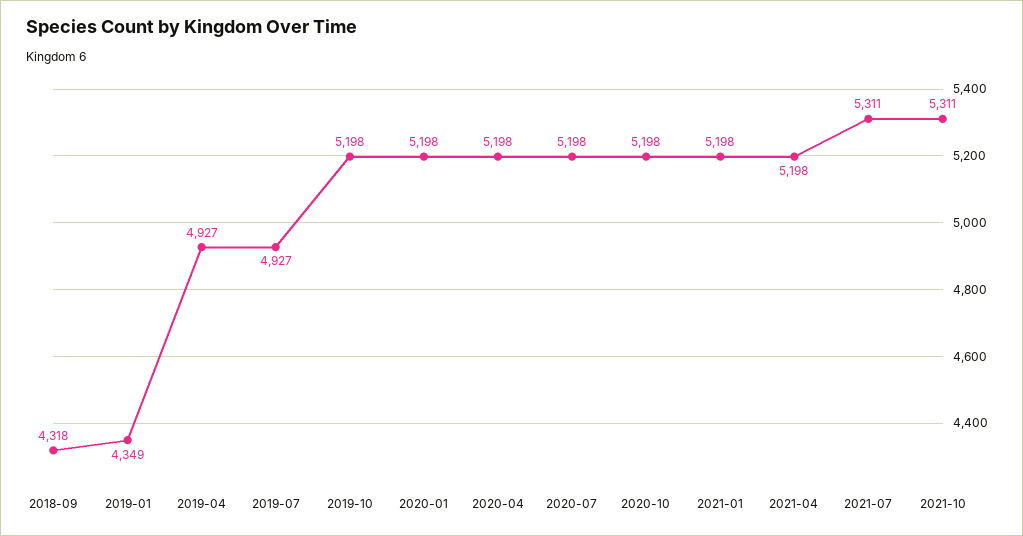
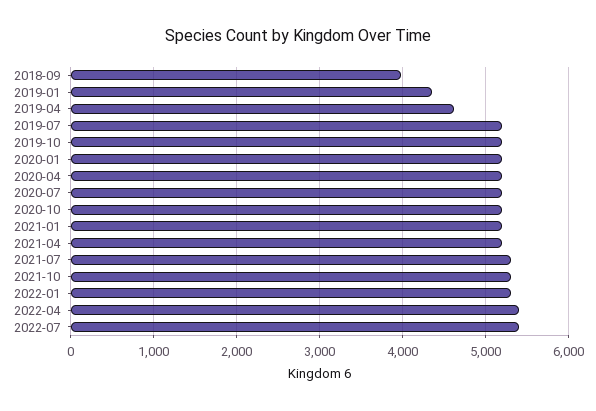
2018-09: 4318 -> 4000
2019-04: 4927 -> 4600
2019-07: 4927 -> 5200
2022-01: none -> 5300
2022-04: none -> 5400
2022-07: none -> 5400

